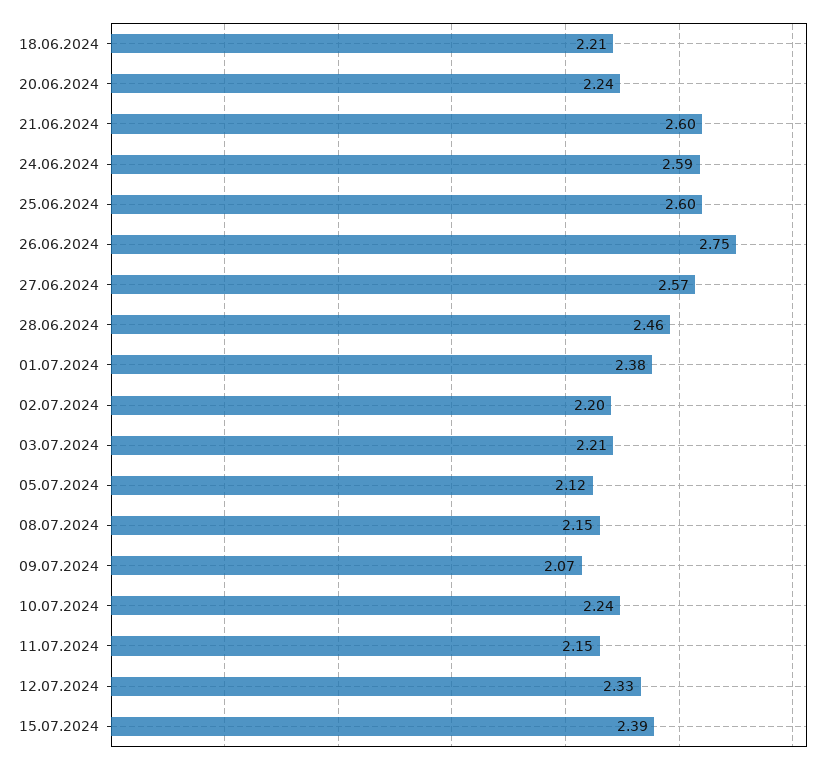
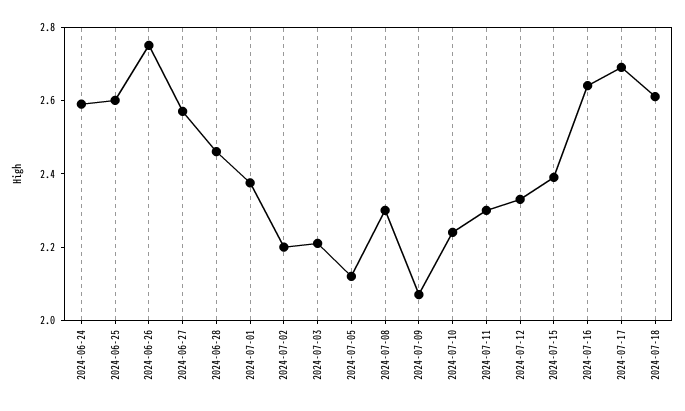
18.06.2024: 2.21 -> none
20.06.2024: 2.24 -> none
21.06.2024: 2.6 -> none
08.07.2024: 2.15 -> 2.3
11.07.2024: 2.15 -> 2.3
2024-07-16: none -> 2.65
2024-07-17: none -> 2.7
2024-07-18: none -> 2.6

